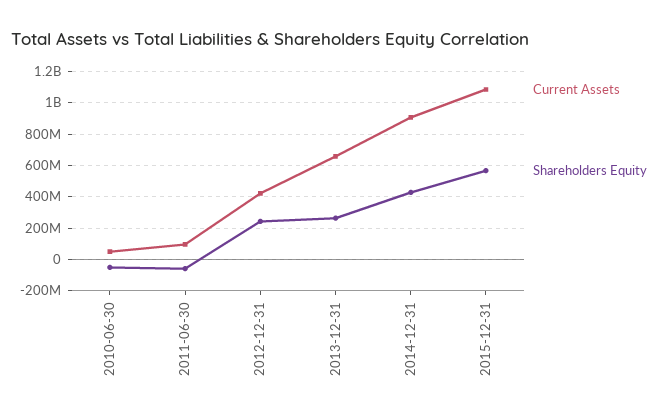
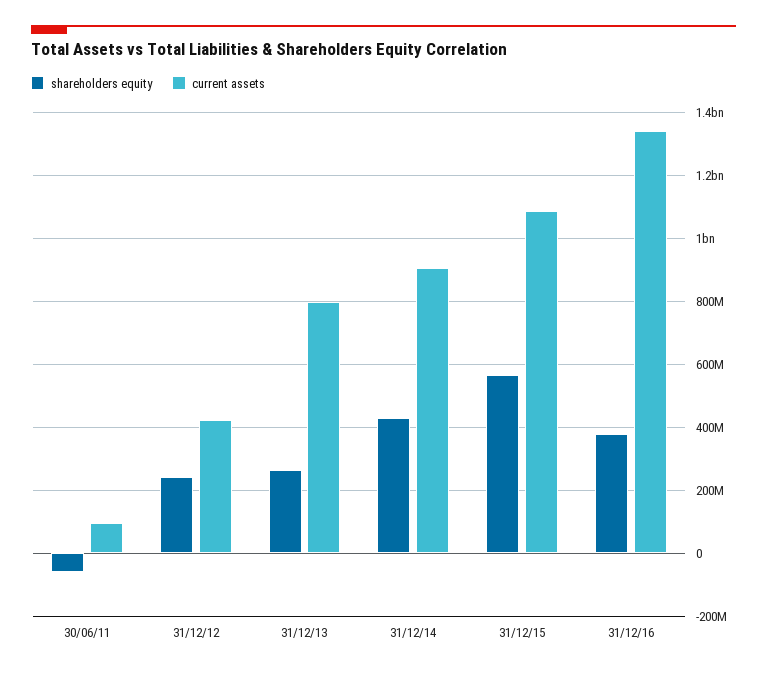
Current Assets, 2010-06-30: 50000000 -> none
Shareholders Equity, 2010-06-30: -50000000 -> none
Current Assets, 2013-12-31: 650000000 -> 800000000
Shareholders Equity, 31/12/16: none -> 380000000
Current Assets, 31/12/16: none -> 1340000000

